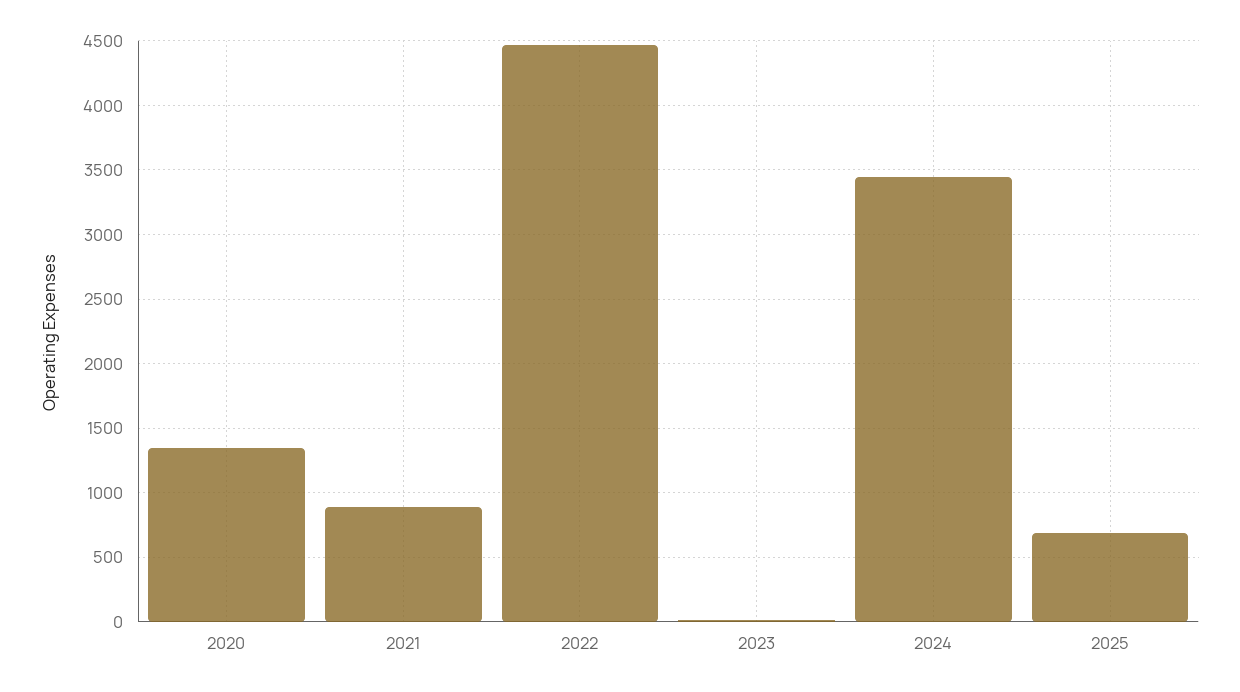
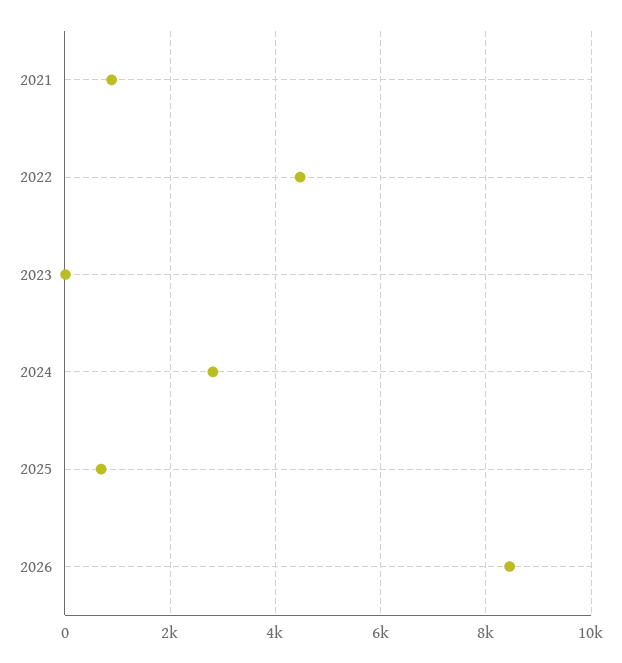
2020: 1350 -> none
2024: 3450 -> 2800
2026: none -> 8400

